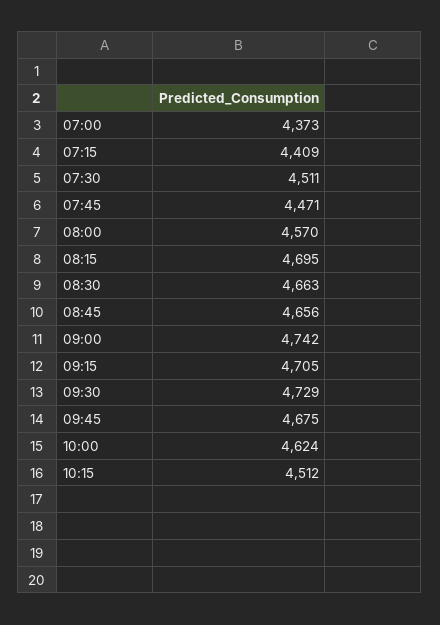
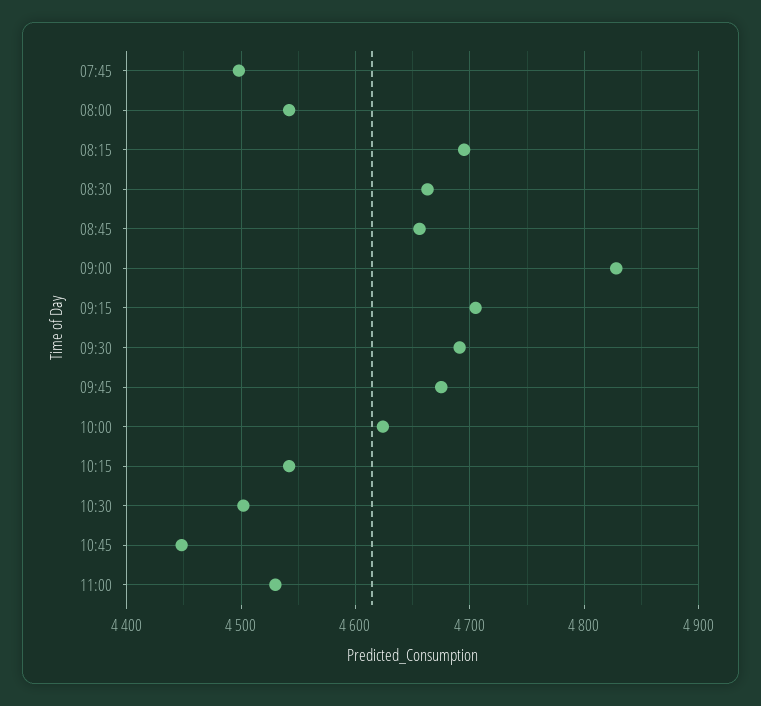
07:00: 4373 -> none
07:15: 4409 -> none
07:30: 4511 -> none
07:45: 4471 -> 4500
08:00: 4570 -> 4540
09:00: 4742 -> 4830
09:30: 4729 -> 4690
10:15: 4512 -> 4540
10:30: none -> 4500
10:45: none -> 4450
11:00: none -> 4530

